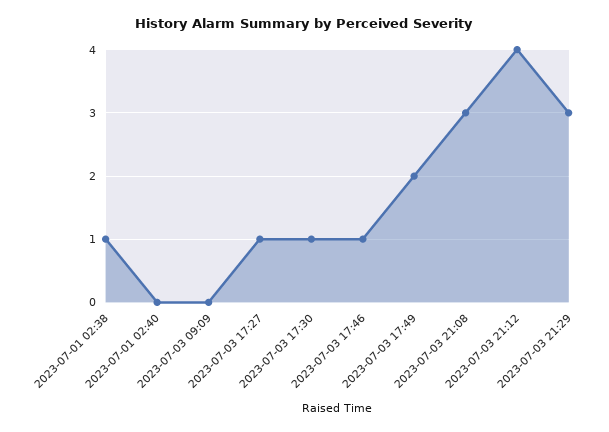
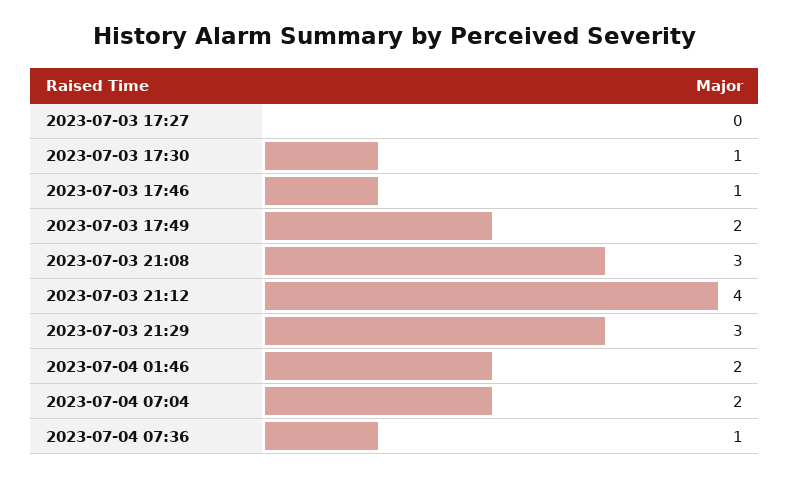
2023-07-01 02:38: 1 -> none
2023-07-01 02:40: 0 -> none
2023-07-03 09:09: 0 -> none
2023-07-03 17:27: 1 -> 0
2023-07-04 01:46: none -> 2
2023-07-04 07:04: none -> 2
2023-07-04 07:36: none -> 1

